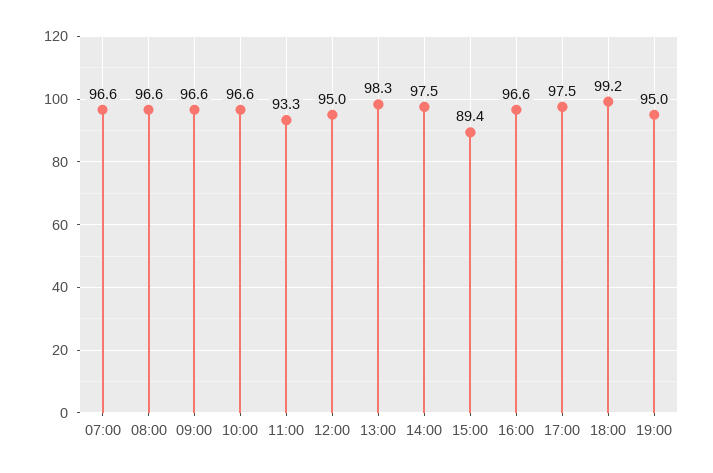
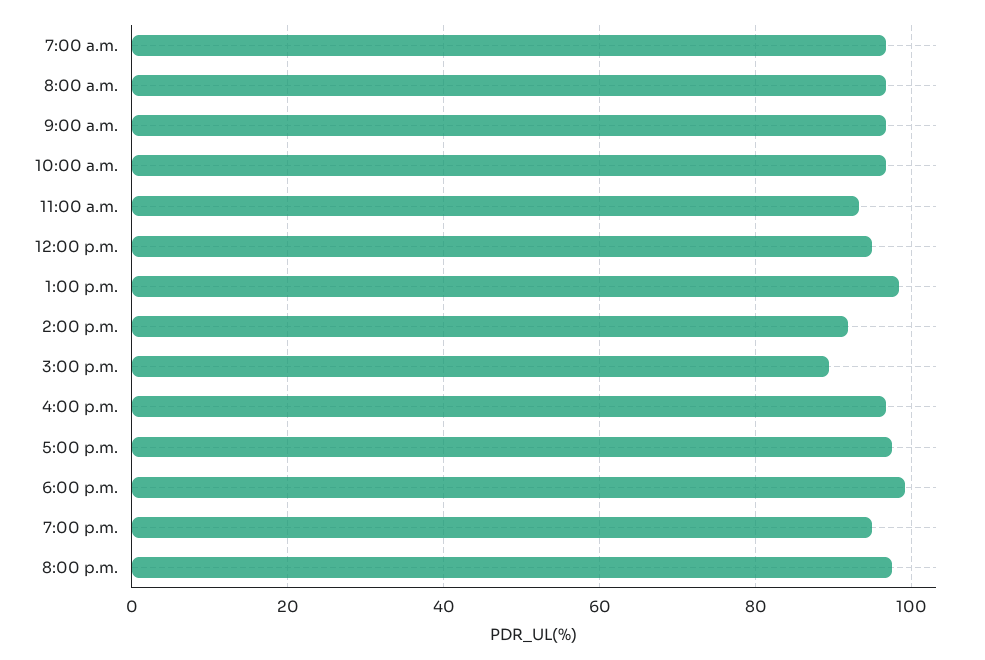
14:00: 97.5 -> 92
8:00 p.m.: none -> 98

